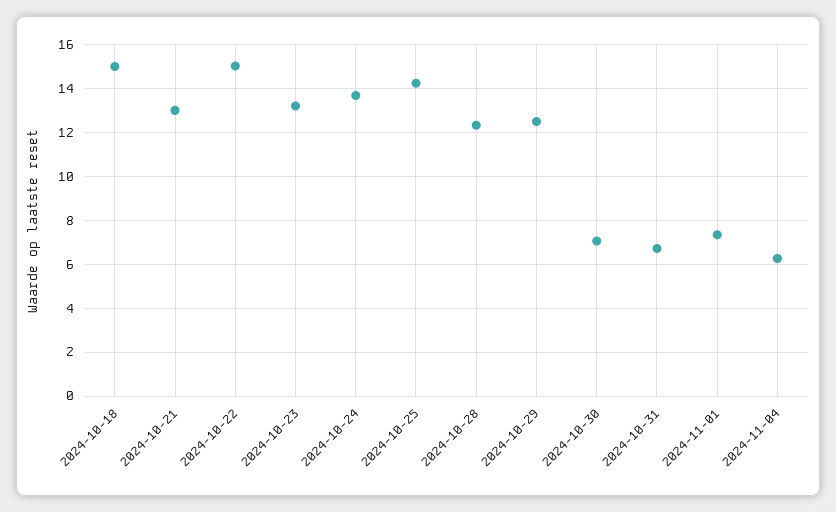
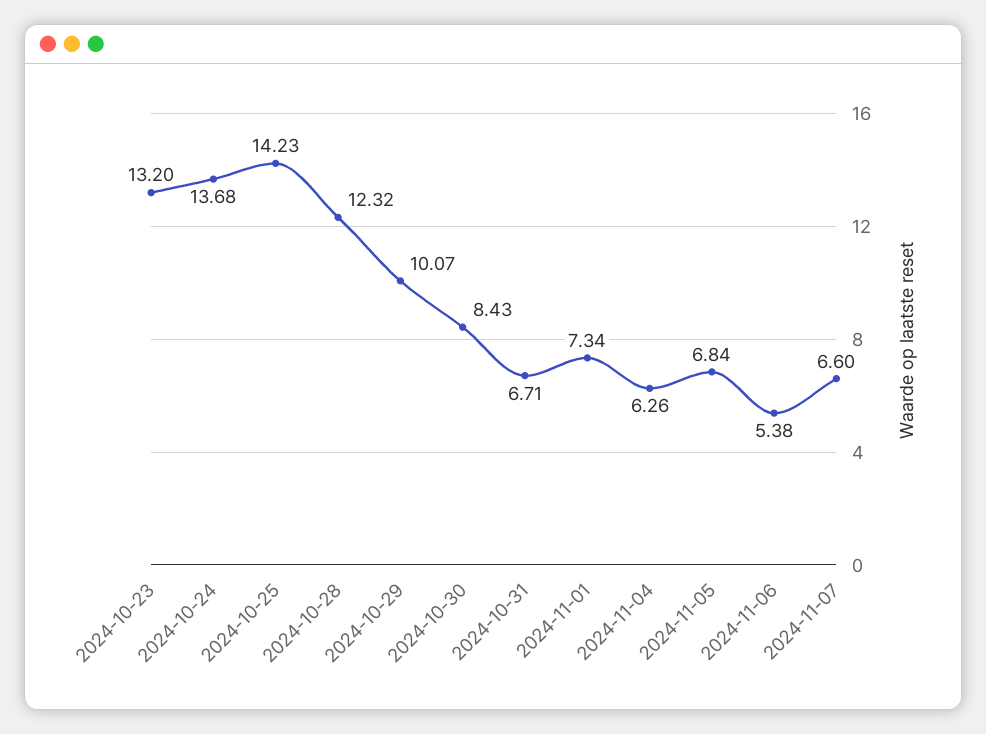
2024-10-18: 15 -> none
2024-10-21: 13 -> none
2024-10-22: 15 -> none
2024-10-29: 12.5 -> 10.07
2024-10-30: 7 -> 8.43
2024-11-05: none -> 6.84
2024-11-06: none -> 5.38
2024-11-07: none -> 6.6

